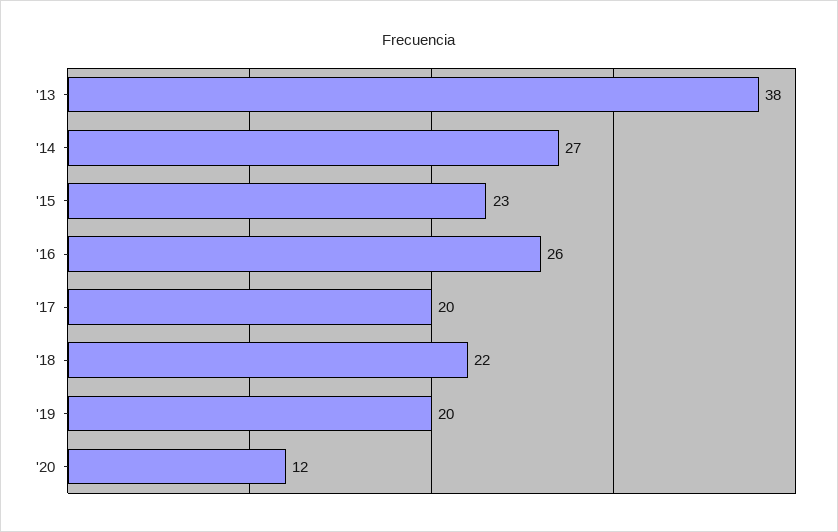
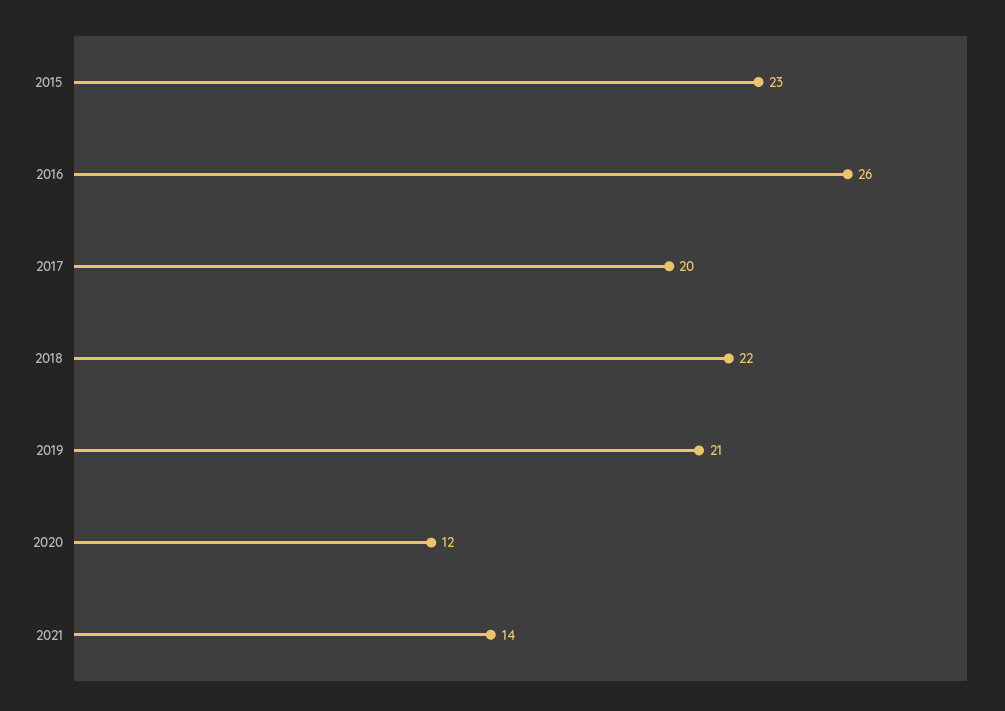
'13: 38 -> none
'14: 27 -> none
'19: 20 -> 21
2021: none -> 14

